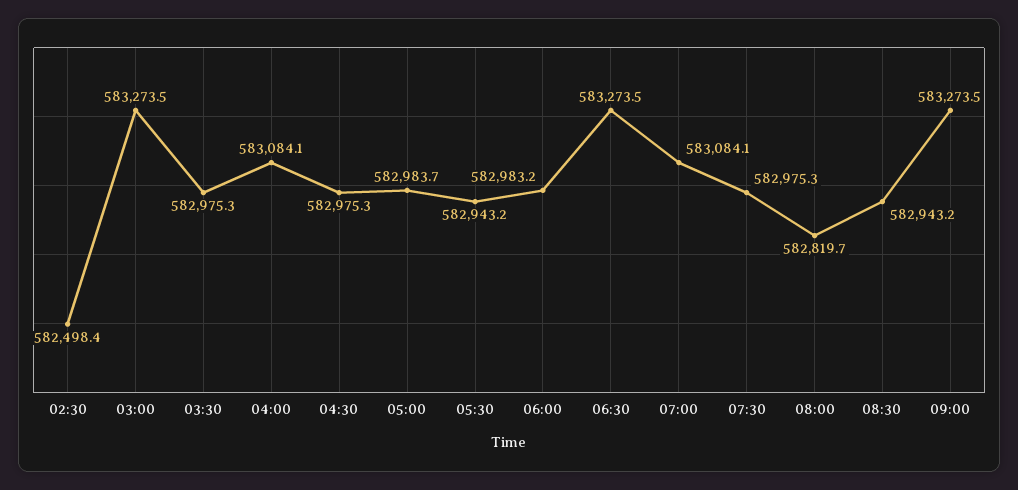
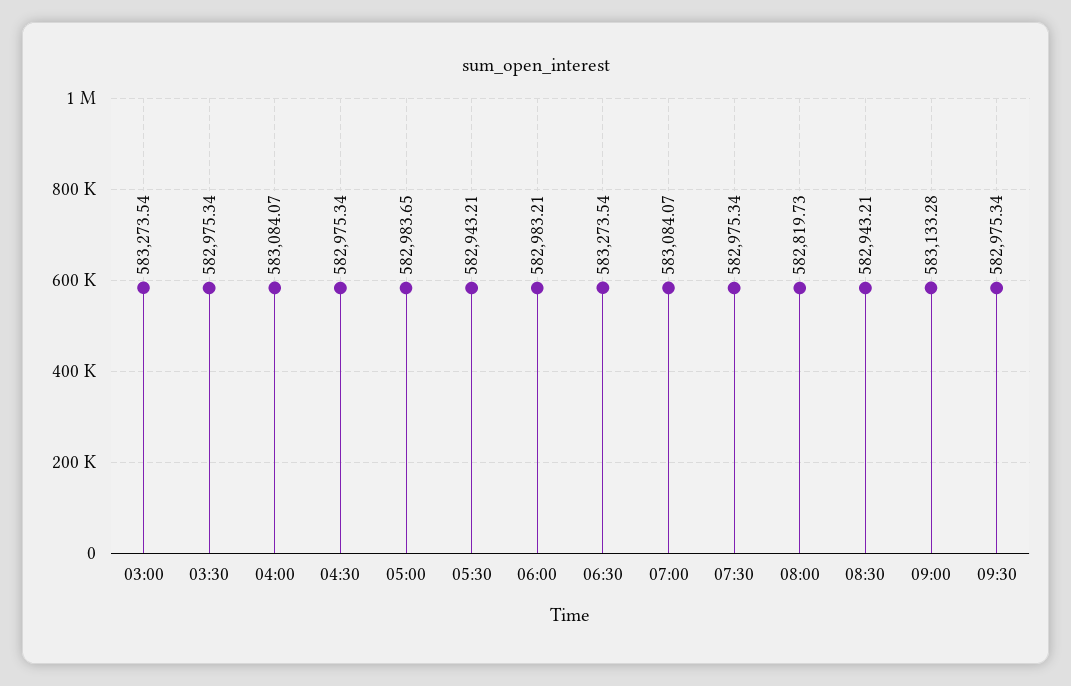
02:30: 582498.4 -> none
09:00: 583273.5 -> 583133.28
09:30: none -> 582975.34

